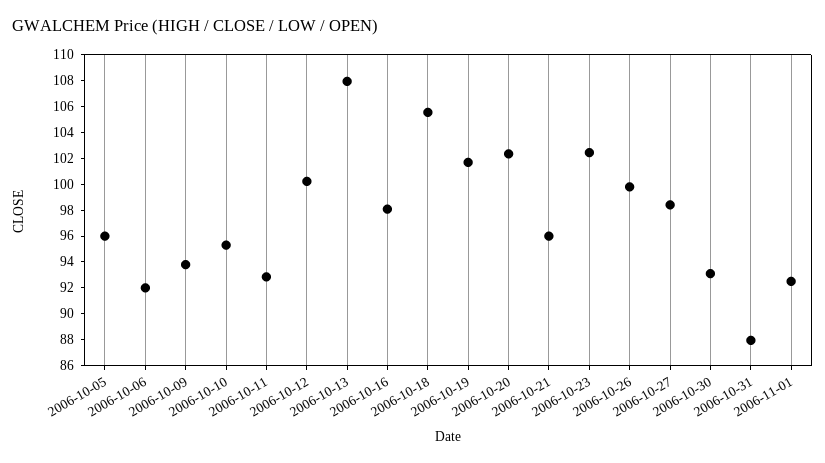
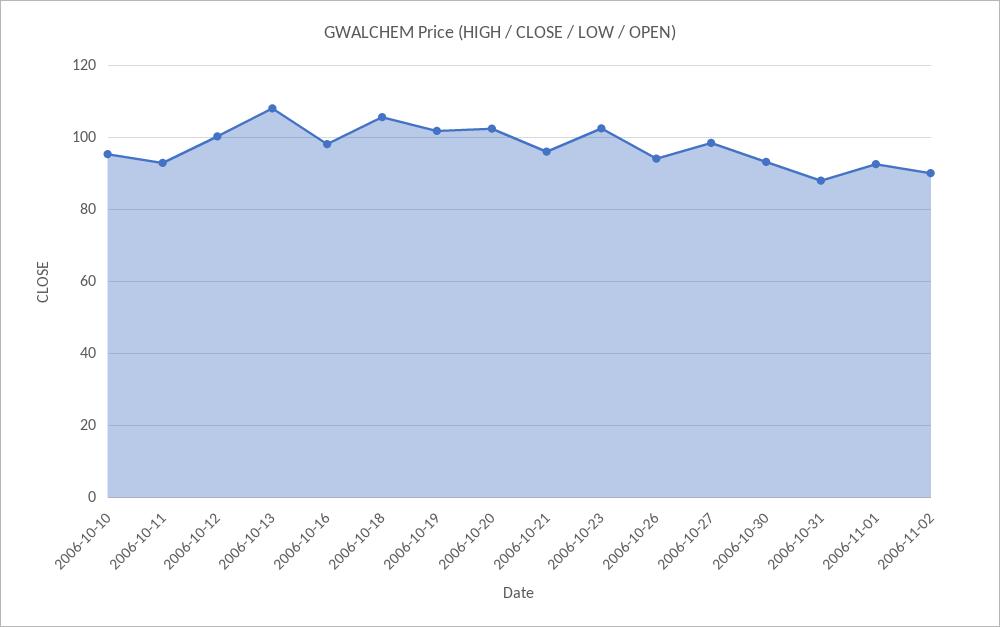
2006-10-05: 96 -> none
2006-10-06: 92 -> none
2006-10-09: 94 -> none
2006-10-26: 100 -> 94
2006-11-02: none -> 90

